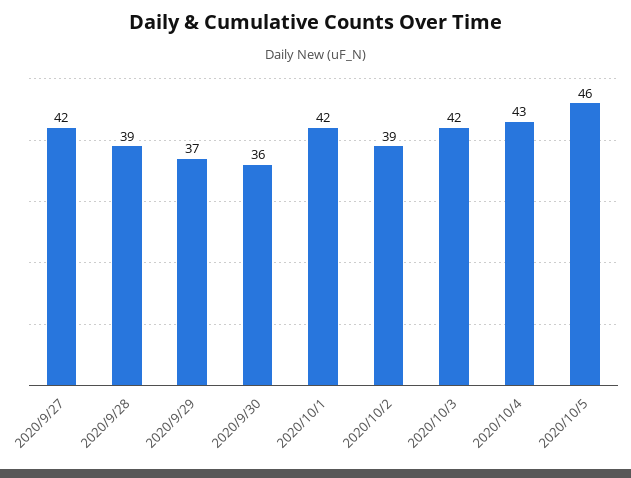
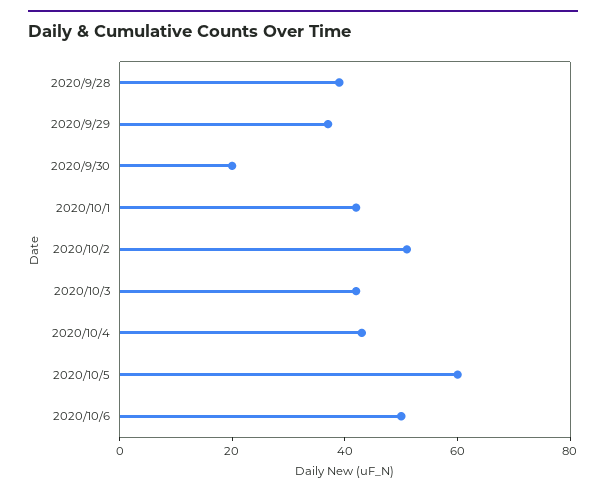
2020/9/27: 42 -> none
2020/9/30: 36 -> 20
2020/10/2: 39 -> 50
2020/10/5: 46 -> 60
2020/10/6: none -> 50

